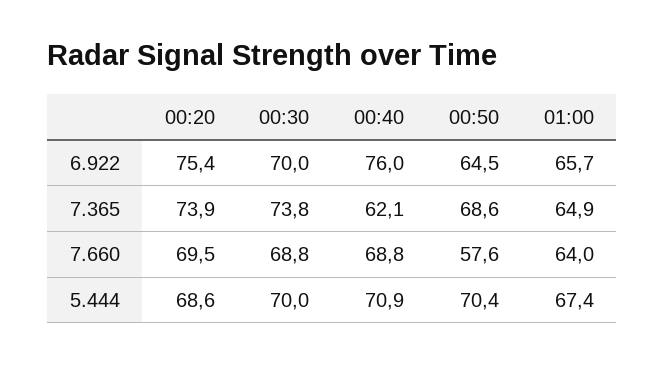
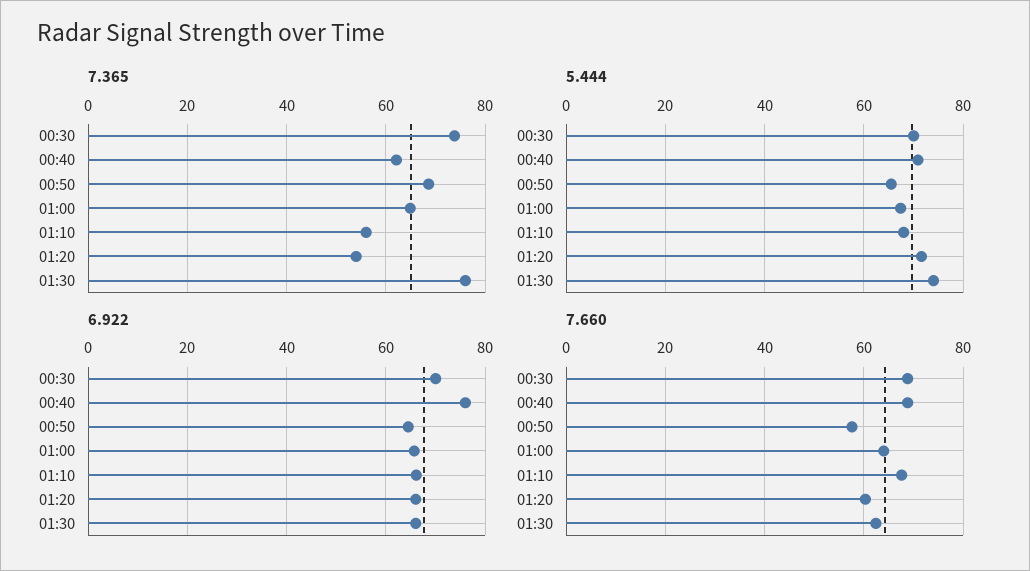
6.922, 00:20: 75.4 -> none
7.365, 00:20: 73.9 -> none
7.660, 00:20: 69.5 -> none
5.444, 00:20: 68.6 -> none
5.444, 00:50: 70.4 -> 66
7.365, 01:10: none -> 56
7.365, 01:20: none -> 54
7.365, 01:30: none -> 76
5.444, 01:10: none -> 68
5.444, 01:20: none -> 72
5.444, 01:30: none -> 74
6.922, 01:10: none -> 66
6.922, 01:20: none -> 66
6.922, 01:30: none -> 66
7.660, 01:10: none -> 68
7.660, 01:20: none -> 60
7.660, 01:30: none -> 62

